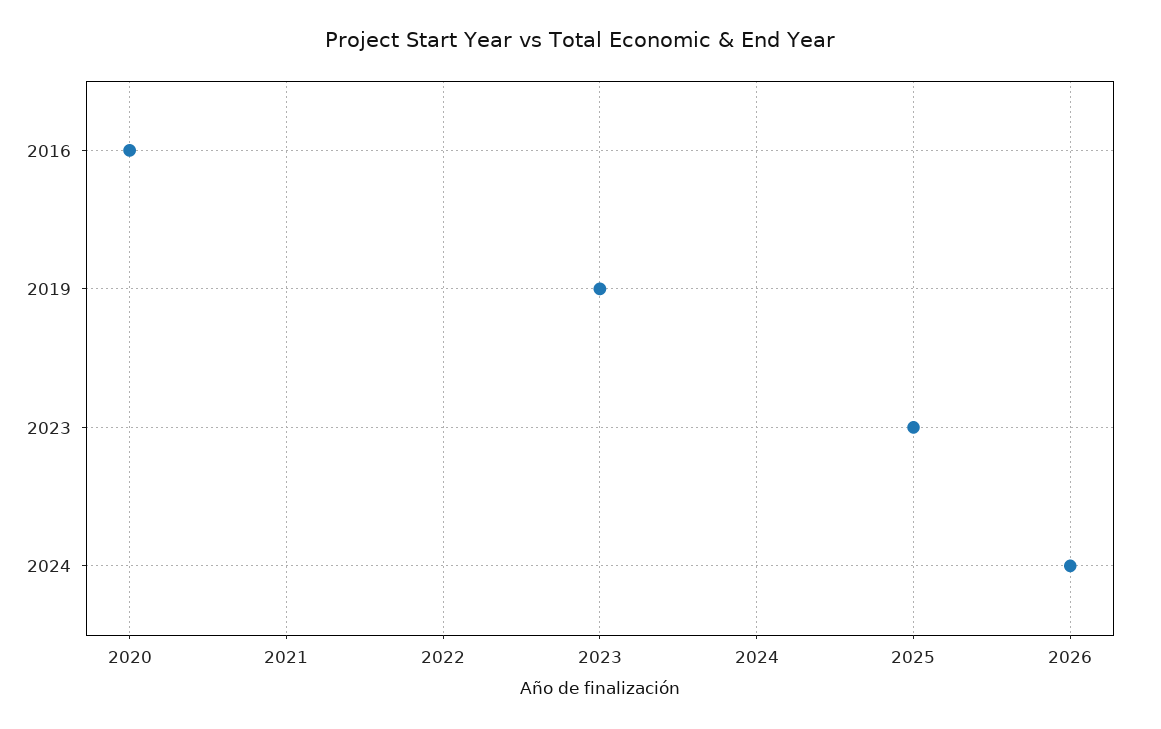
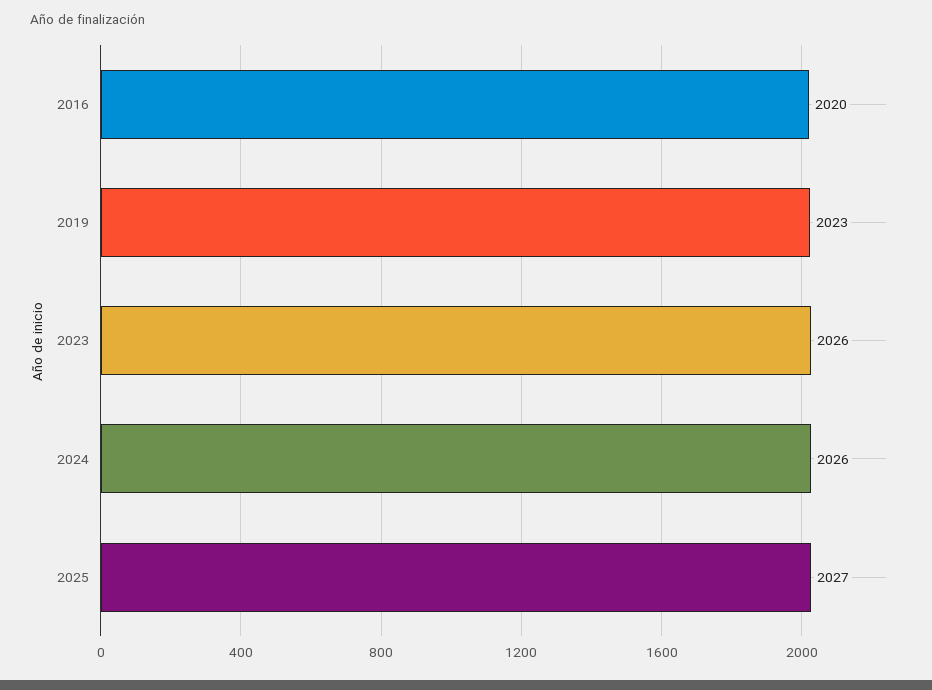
2023: 2025 -> 2026
2025: none -> 2027

